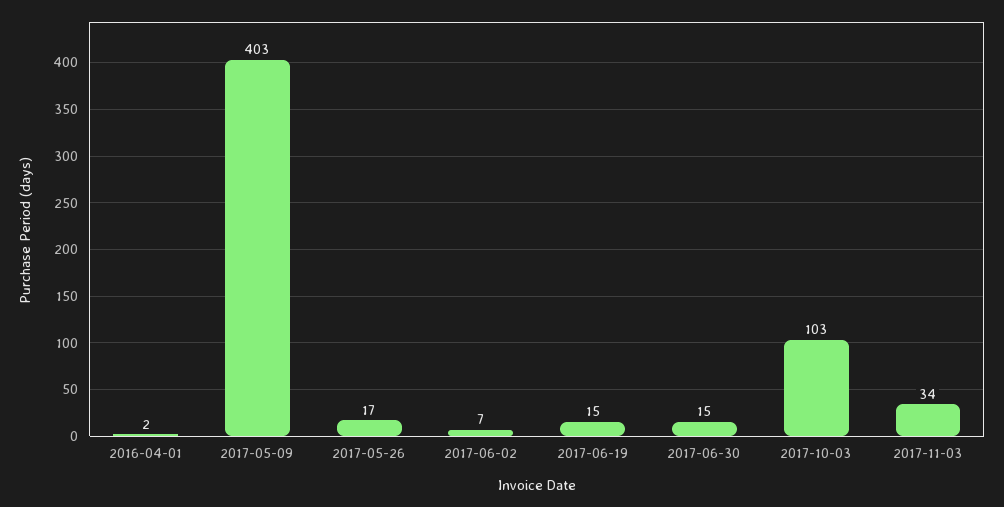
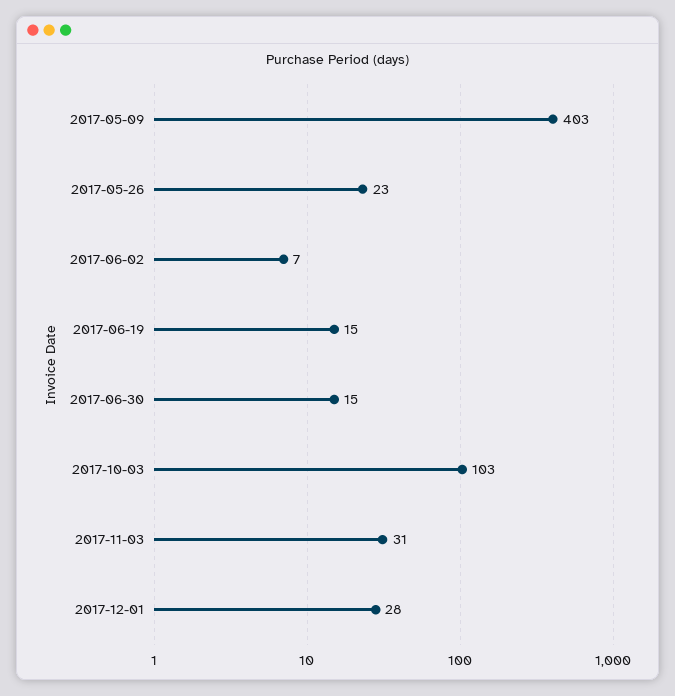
2016-04-01: 2 -> none
2017-05-26: 17 -> 23
2017-11-03: 34 -> 31
2017-12-01: none -> 28

